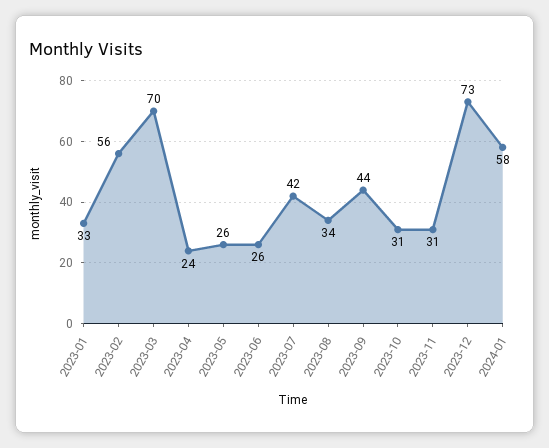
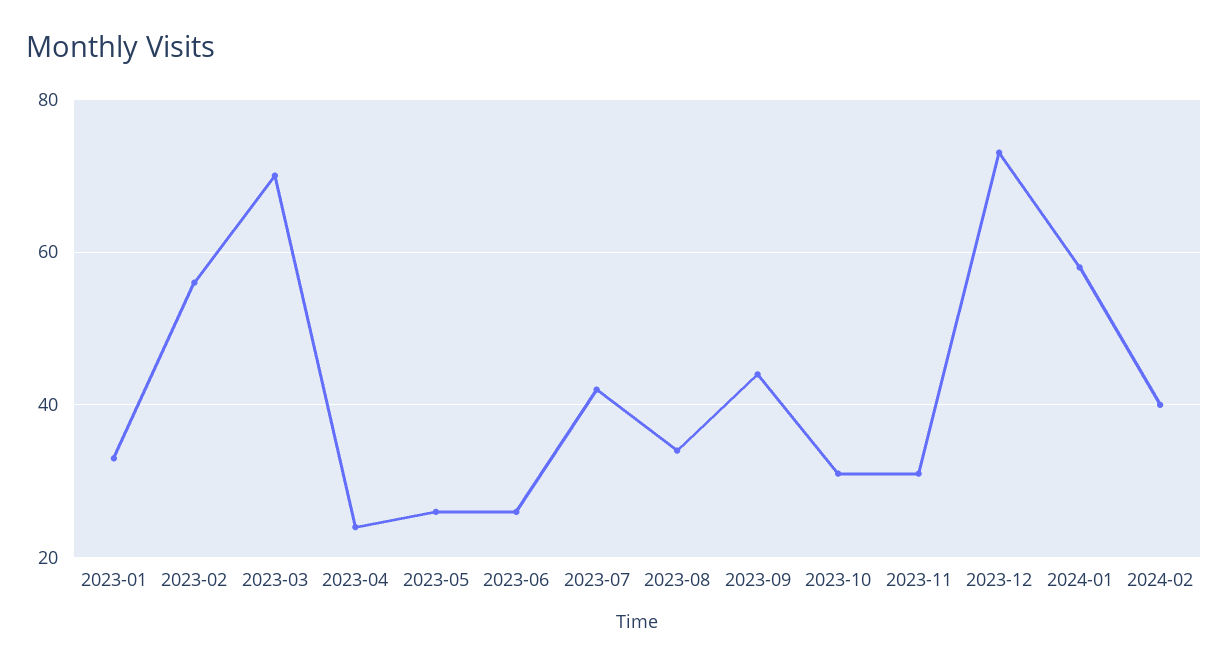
2024-02: none -> 40

